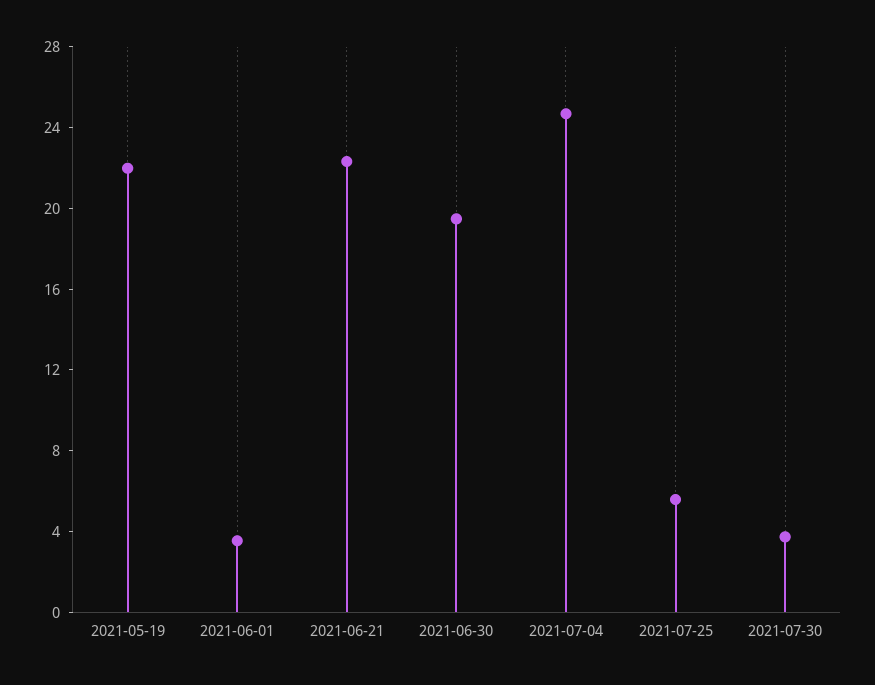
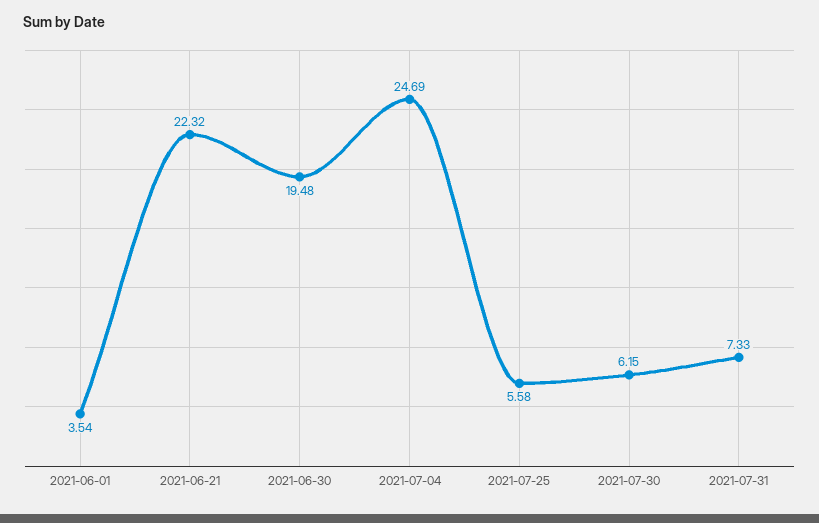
2021-05-19: 22 -> none
2021-07-30: 4 -> 6.15
2021-07-31: none -> 7.33

